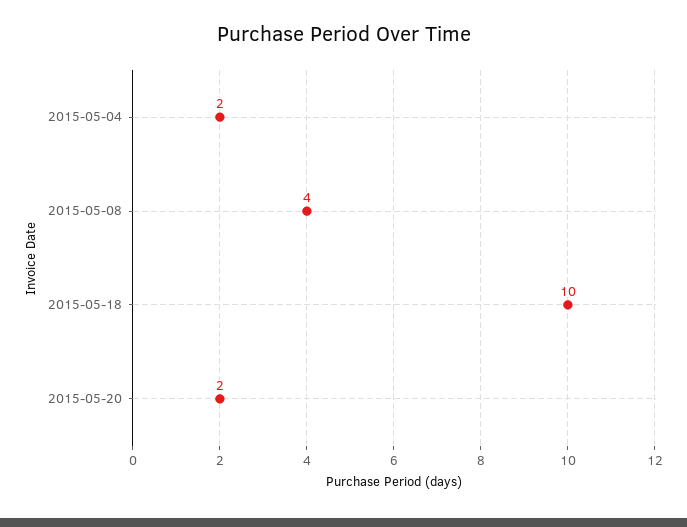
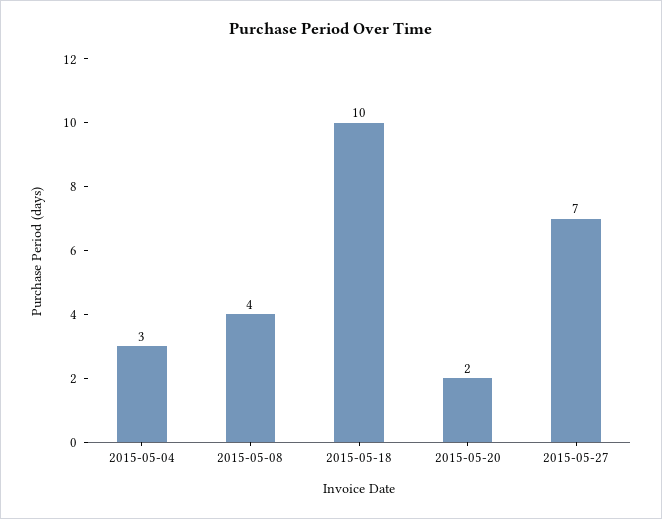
2015-05-04: 2 -> 3
2015-05-27: none -> 7

